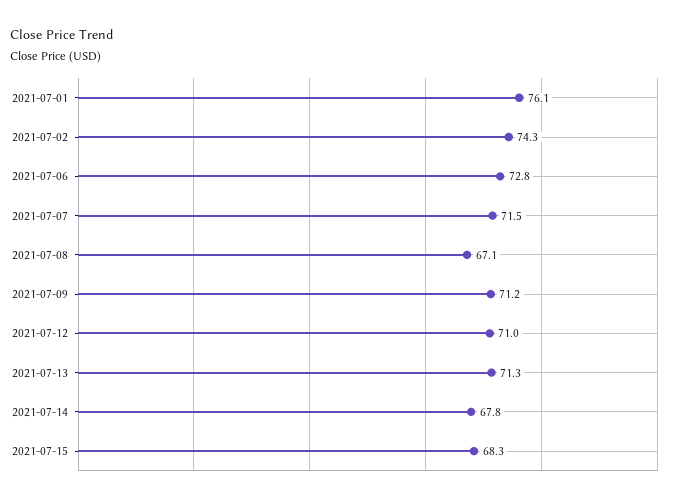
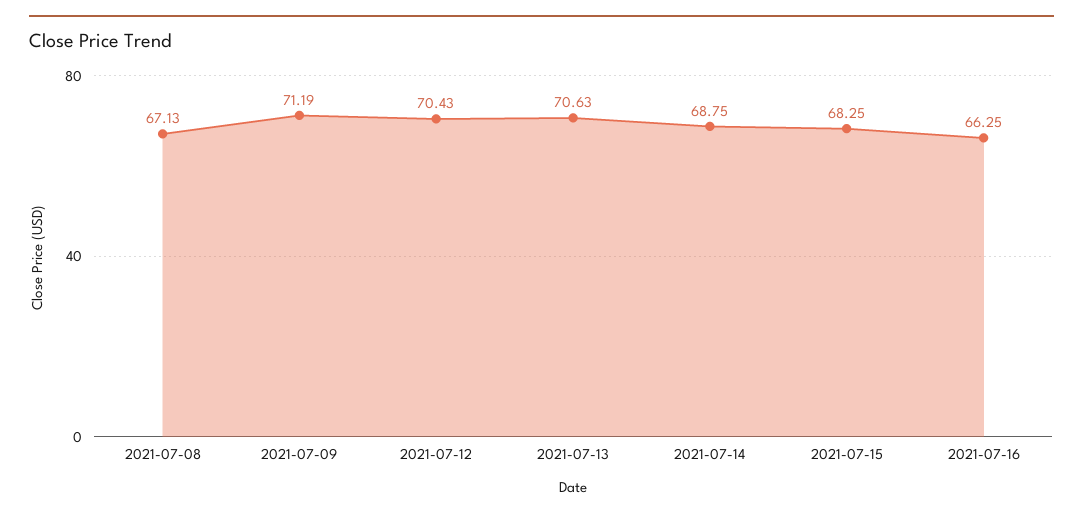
2021-07-01: 76.1 -> none
2021-07-02: 74.3 -> none
2021-07-06: 72.8 -> none
2021-07-07: 71.5 -> none
2021-07-12: 71 -> 70.43
2021-07-13: 71.3 -> 70.63
2021-07-14: 67.8 -> 68.75
2021-07-16: none -> 66.25

